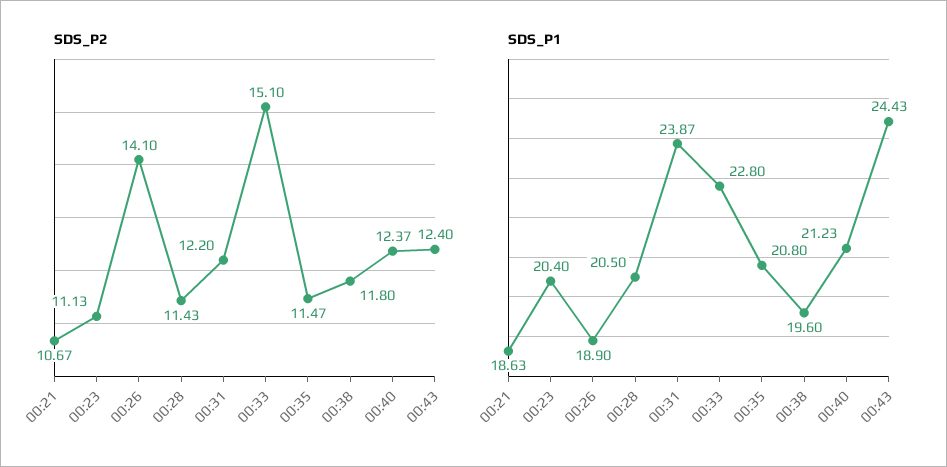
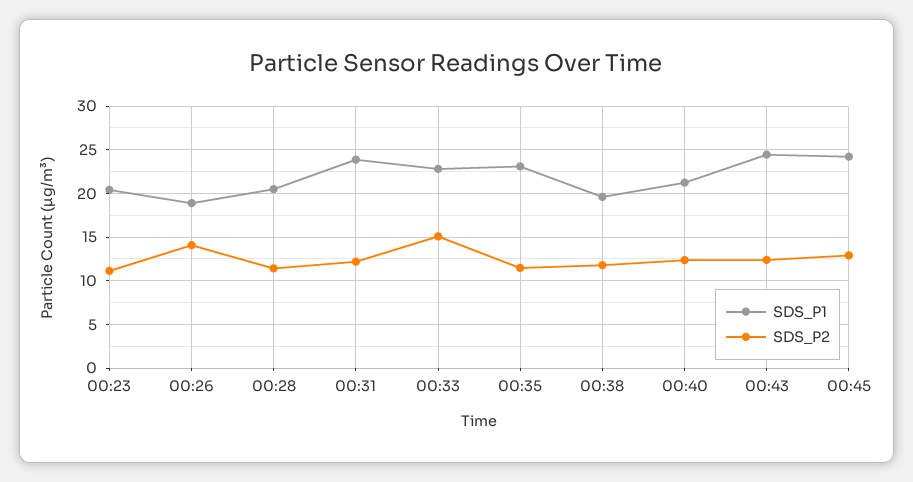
SDS_P2, 00:21: 10.67 -> none
SDS_P1, 00:21: 18.63 -> none
SDS_P1, 00:35: 20.8 -> 23
SDS_P1, 00:45: none -> 24
SDS_P2, 00:45: none -> 13

